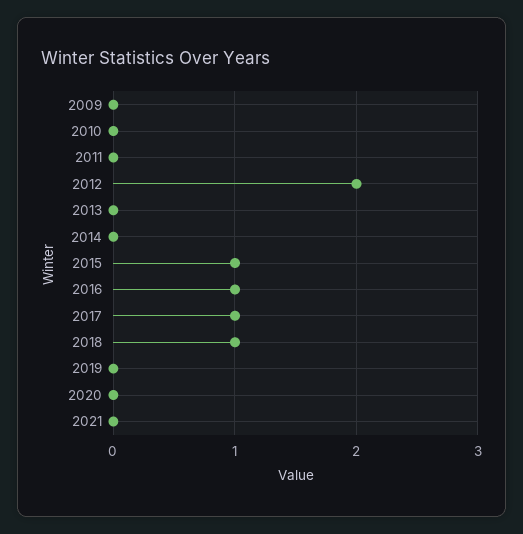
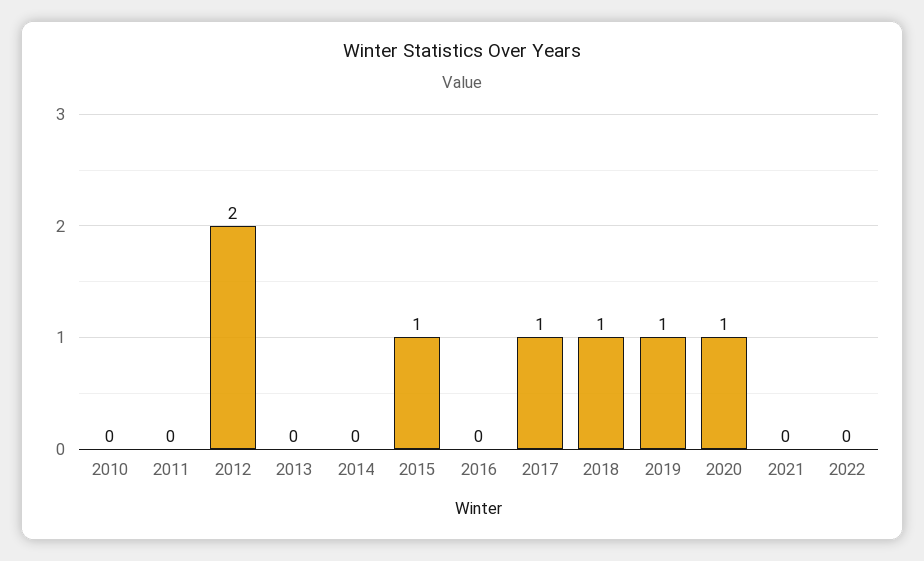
2009: 0 -> none
2016: 1 -> 0
2019: 0 -> 1
2020: 0 -> 1
2022: none -> 0

